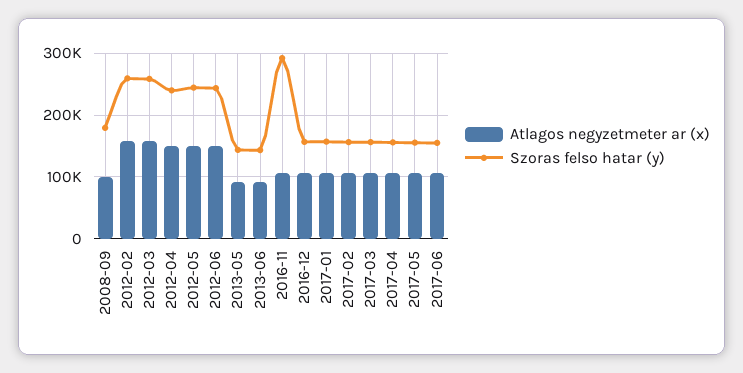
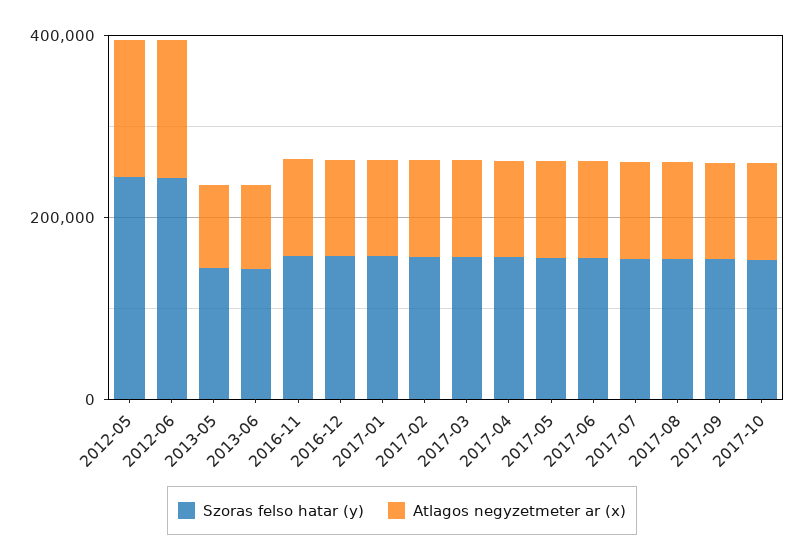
Atlagos negyzetmeter ar (x), 2008-09: 100000 -> none
Szoras felso hatar (y), 2008-09: 180000 -> none
Atlagos negyzetmeter ar (x), 2012-02: 160000 -> none
Szoras felso hatar (y), 2012-02: 260000 -> none
Atlagos negyzetmeter ar (x), 2012-03: 160000 -> none
Szoras felso hatar (y), 2012-03: 260000 -> none
Atlagos negyzetmeter ar (x), 2012-04: 150000 -> none
Szoras felso hatar (y), 2012-04: 240000 -> none
Szoras felso hatar (y), 2016-11: 290000 -> 150000
Szoras felso hatar (y), 2017-07: none -> 150000
Atlagos negyzetmeter ar (x), 2017-07: none -> 100000
Szoras felso hatar (y), 2017-08: none -> 150000
Atlagos negyzetmeter ar (x), 2017-08: none -> 100000
Szoras felso hatar (y), 2017-09: none -> 150000
Atlagos negyzetmeter ar (x), 2017-09: none -> 100000
Szoras felso hatar (y), 2017-10: none -> 150000
Atlagos negyzetmeter ar (x), 2017-10: none -> 100000

